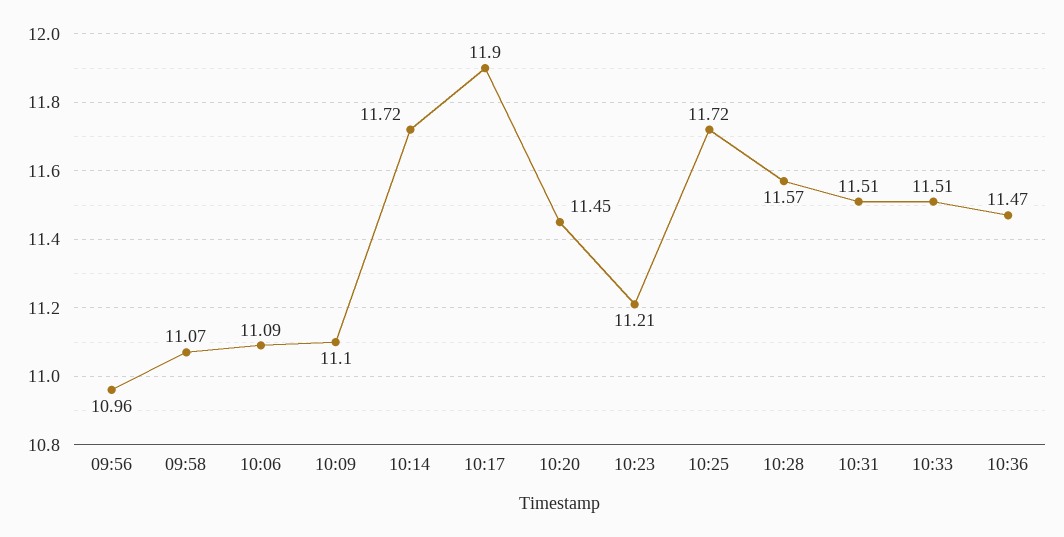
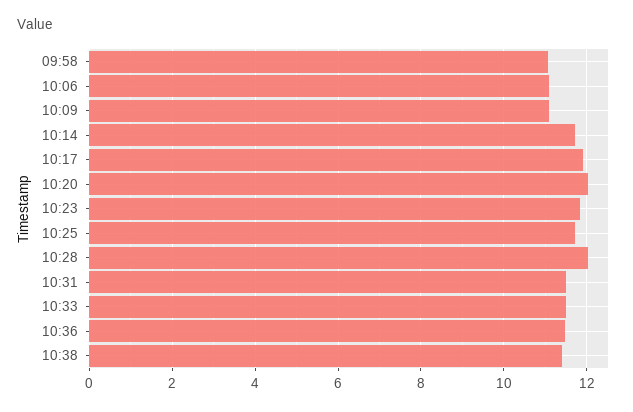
09:56: 10.96 -> none
10:20: 11.45 -> 12
10:23: 11.21 -> 11.8
10:28: 11.57 -> 12
10:38: none -> 11.4

